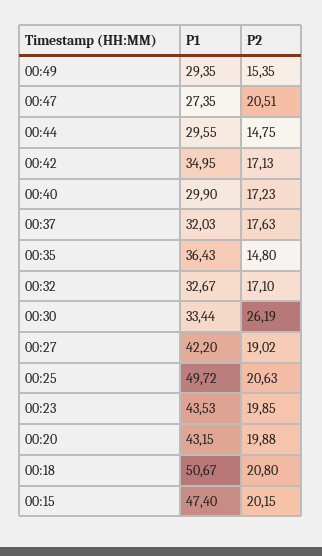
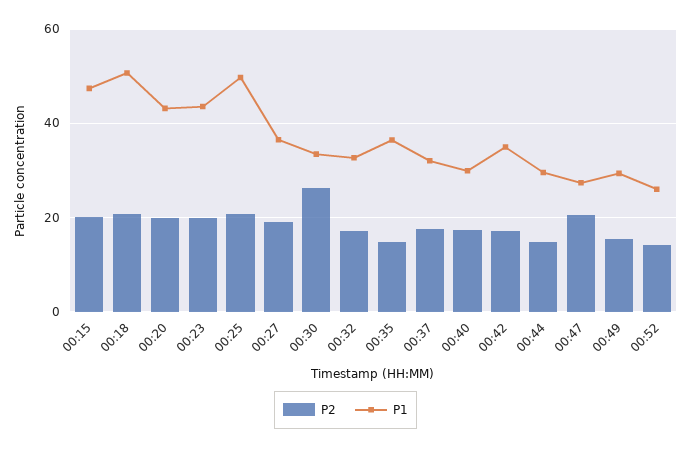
P1, 00:27: 42.2 -> 36
P2, 00:52: none -> 14
P1, 00:52: none -> 26

